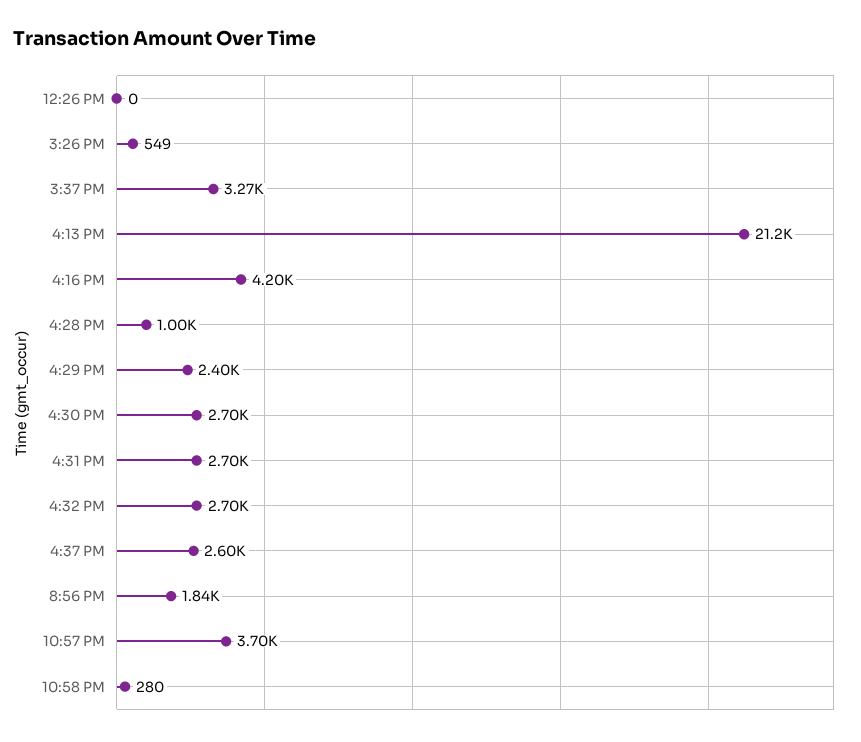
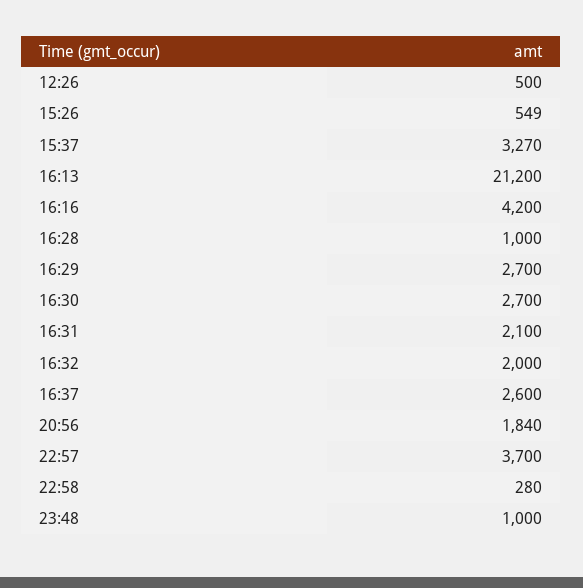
12:26 PM: 0 -> 500
4:29 PM: 2400 -> 2700
4:31 PM: 2700 -> 2100
4:32 PM: 2700 -> 2000
23:48: none -> 1000

